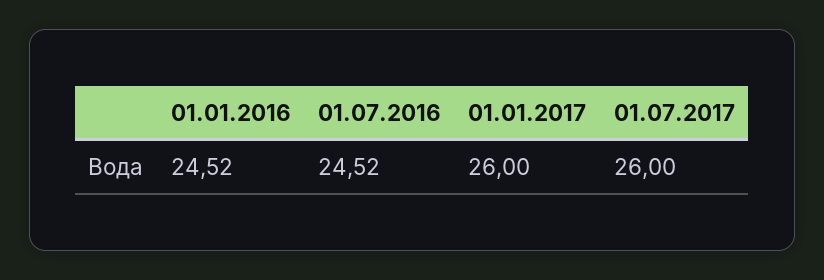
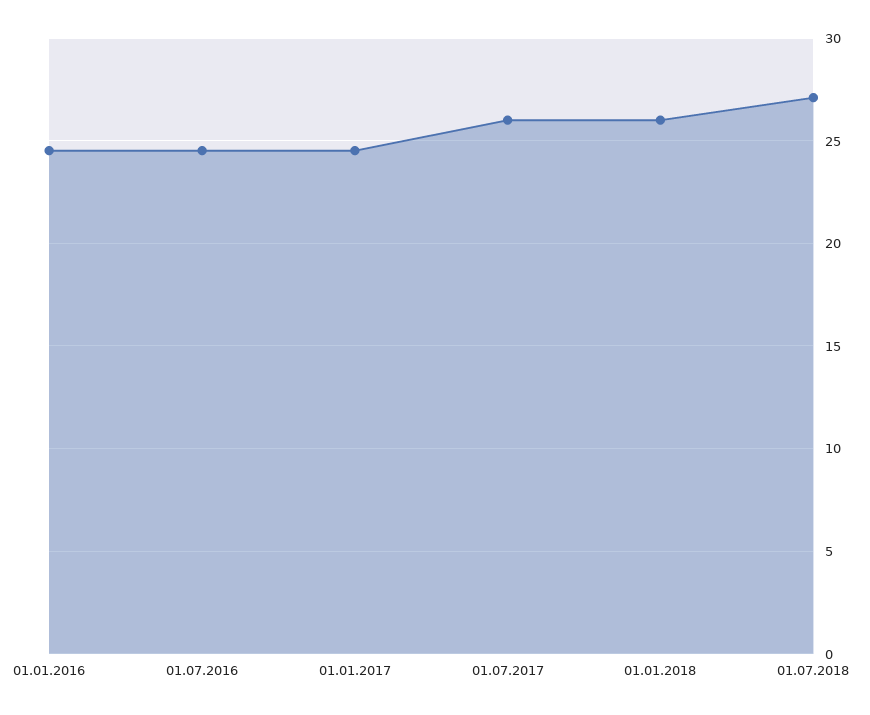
01.01.2017: 26 -> 24.5
01.01.2018: none -> 26
01.07.2018: none -> 27

